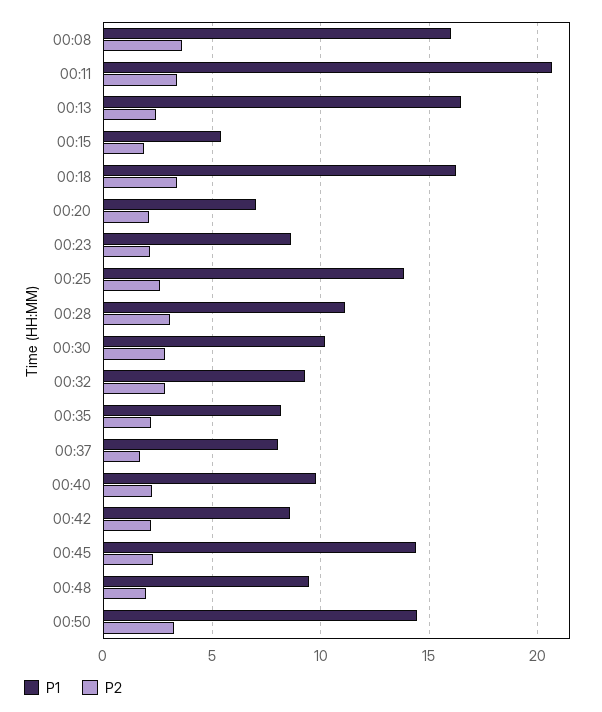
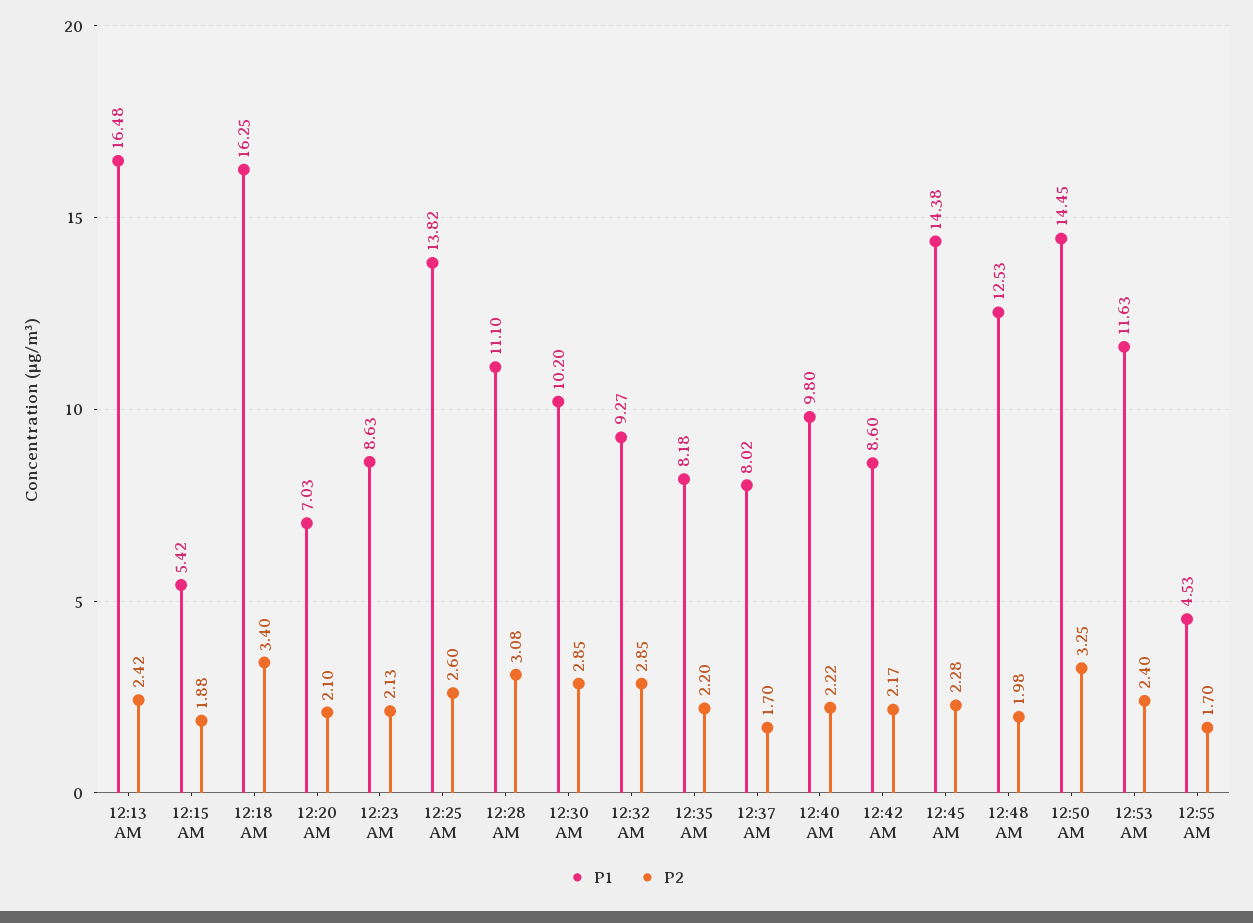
P1, 00:08: 16 -> none
P2, 00:08: 3.5 -> none
P1, 00:11: 20.5 -> none
P2, 00:11: 3.5 -> none
P1, 00:48: 9.5 -> 12.53
P1, 12:53 AM: none -> 11.63
P2, 12:53 AM: none -> 2.4
P1, 12:55 AM: none -> 4.53
P2, 12:55 AM: none -> 1.7

